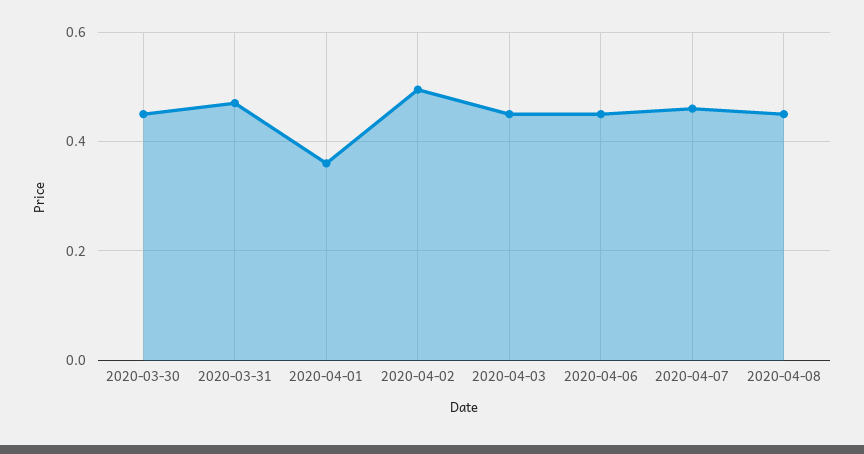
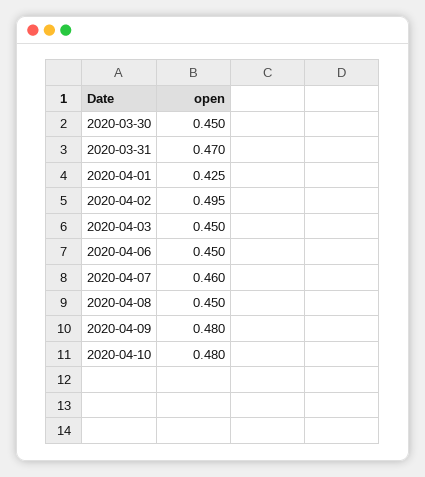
2020-04-01: 0.36 -> 0.425
2020-04-09: none -> 0.48
2020-04-10: none -> 0.48

